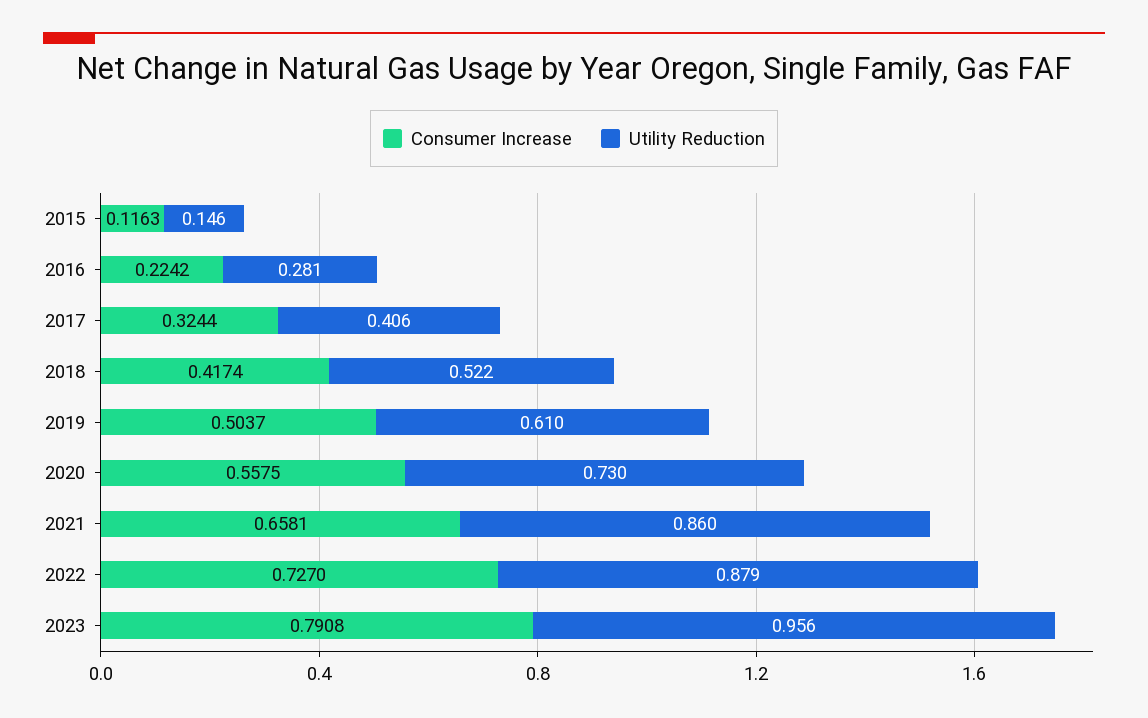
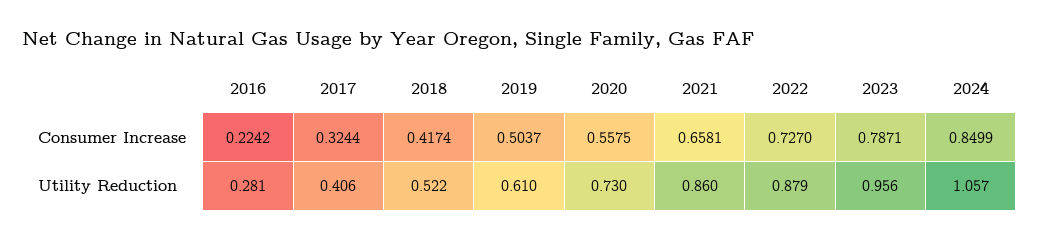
Consumer Increase, 2015: 0.1163 -> none
Utility Reduction, 2015: 0.146 -> none
Consumer Increase, 2023: 0.7908 -> 0.7871
Consumer Increase, 2024: none -> 0.8499
Utility Reduction, 2024: none -> 1.057

